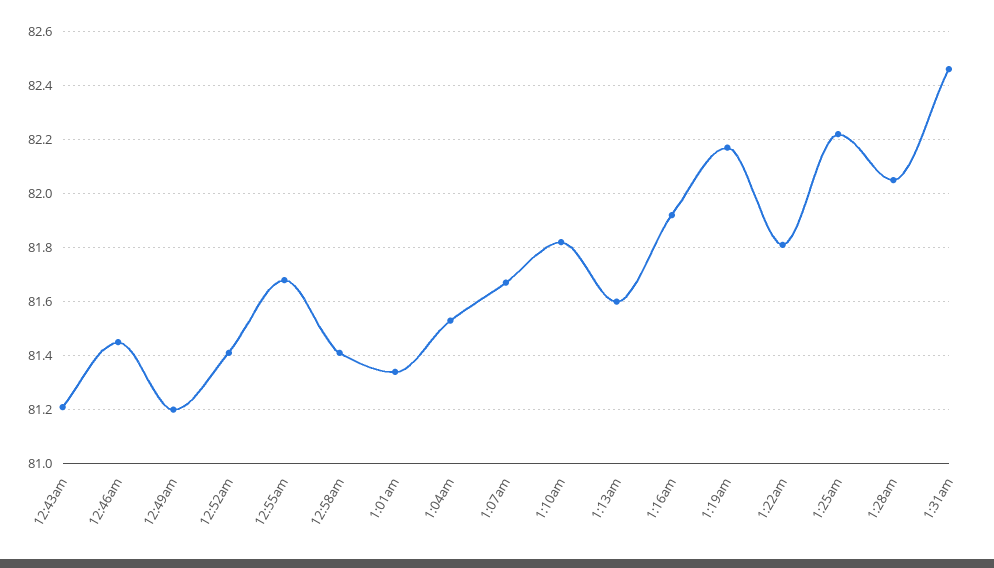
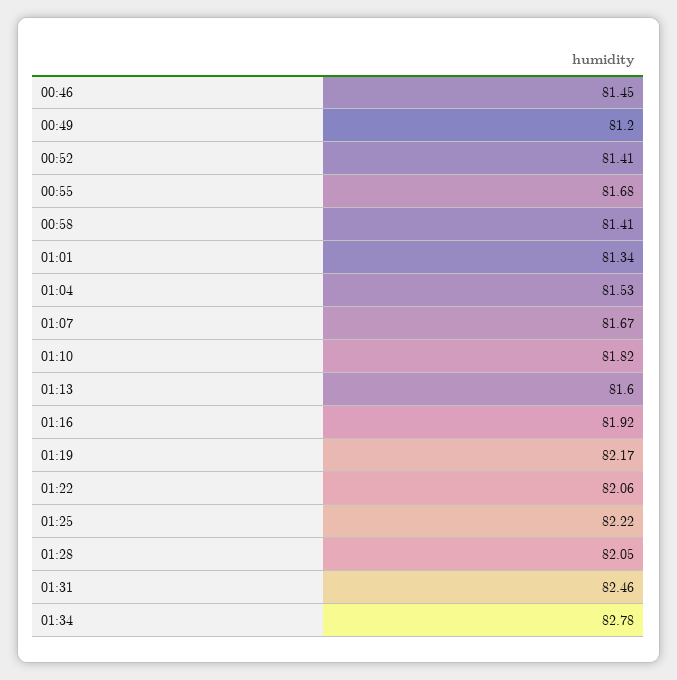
12:43am: 81.2 -> none
1:22am: 81.8 -> 82.06
01:34: none -> 82.78

